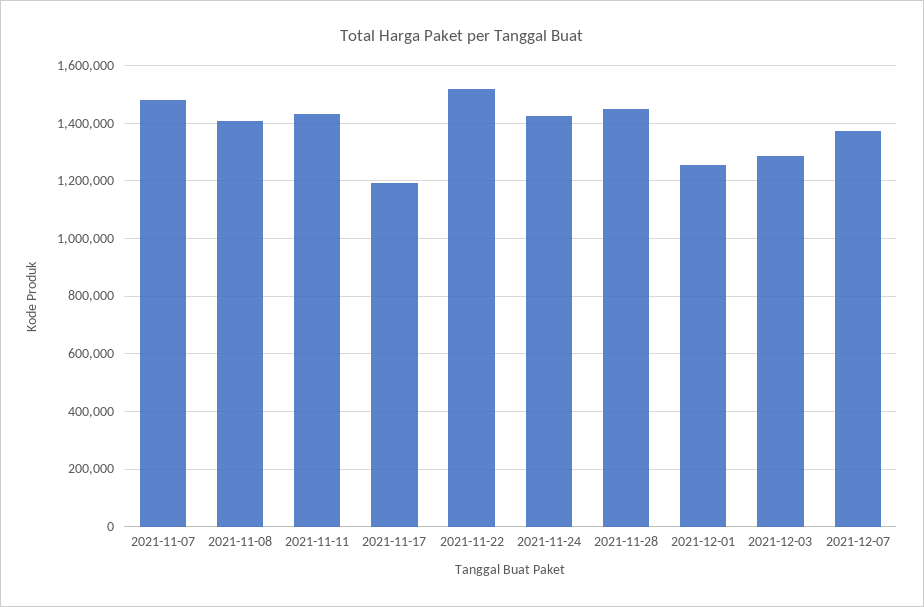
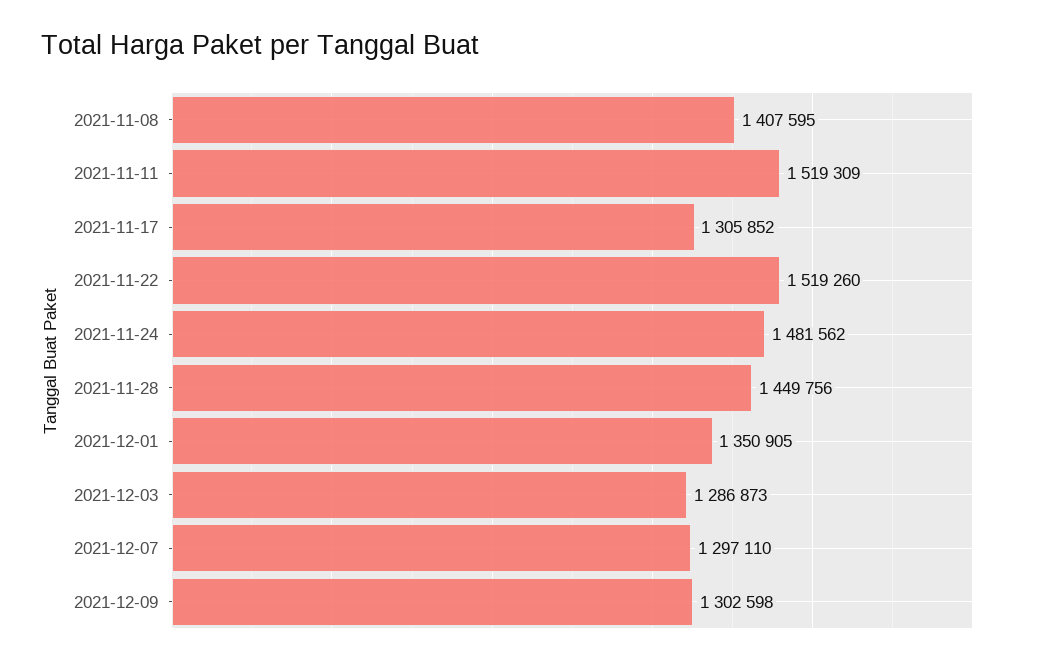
2021-11-07: 1475000 -> none
2021-11-11: 1425000 -> 1519309
2021-11-17: 1200000 -> 1305852
2021-11-24: 1425000 -> 1481562
2021-12-01: 1250000 -> 1350905
2021-12-07: 1375000 -> 1297110
2021-12-09: none -> 1302598

